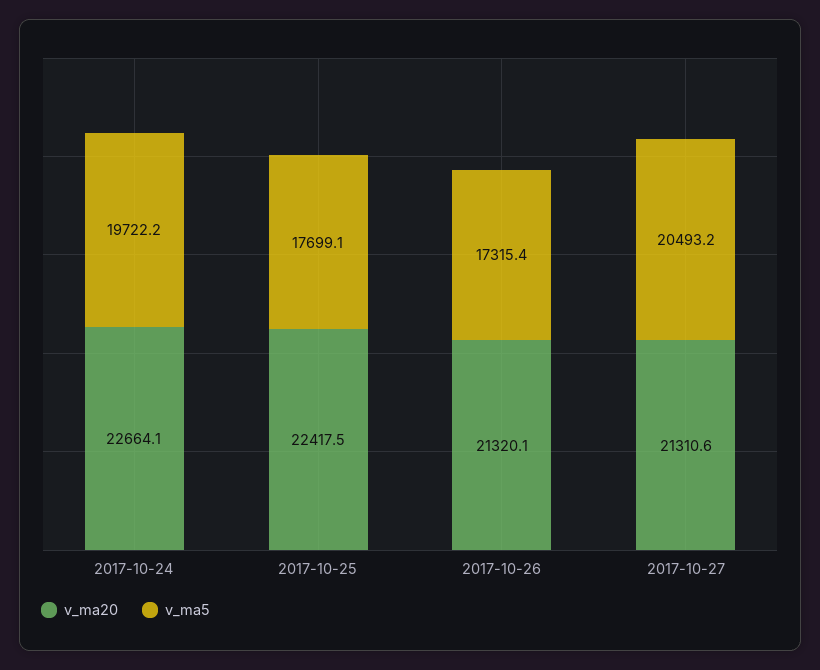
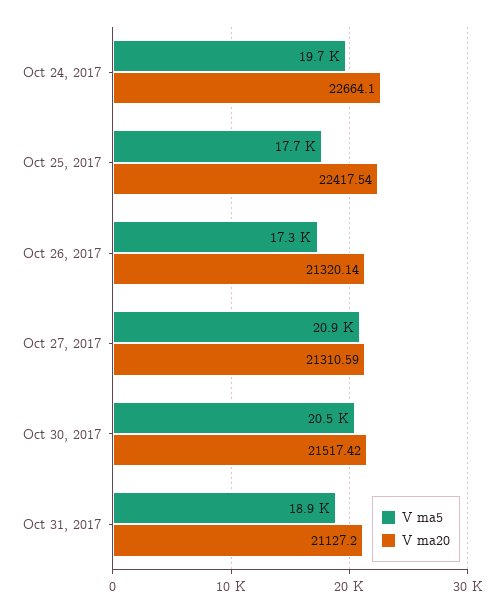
v_ma5, 2017-10-27: 20493.2 -> 20900
v_ma5, Oct 30, 2017: none -> 20500
v_ma20, Oct 30, 2017: none -> 21517.42
v_ma5, Oct 31, 2017: none -> 18900
v_ma20, Oct 31, 2017: none -> 21127.2

